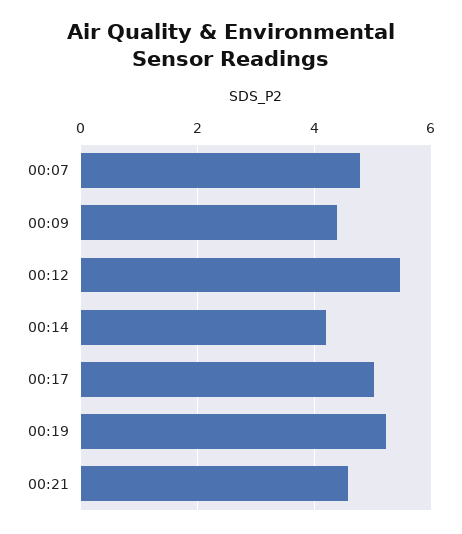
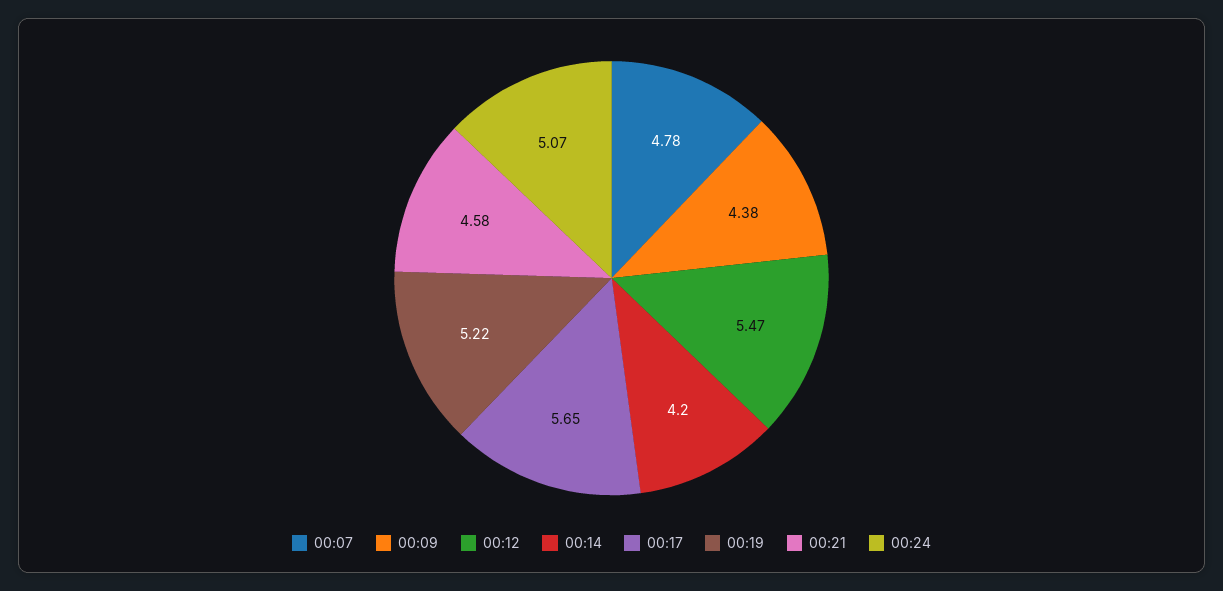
00:17: 5 -> 5.65
00:24: none -> 5.07

